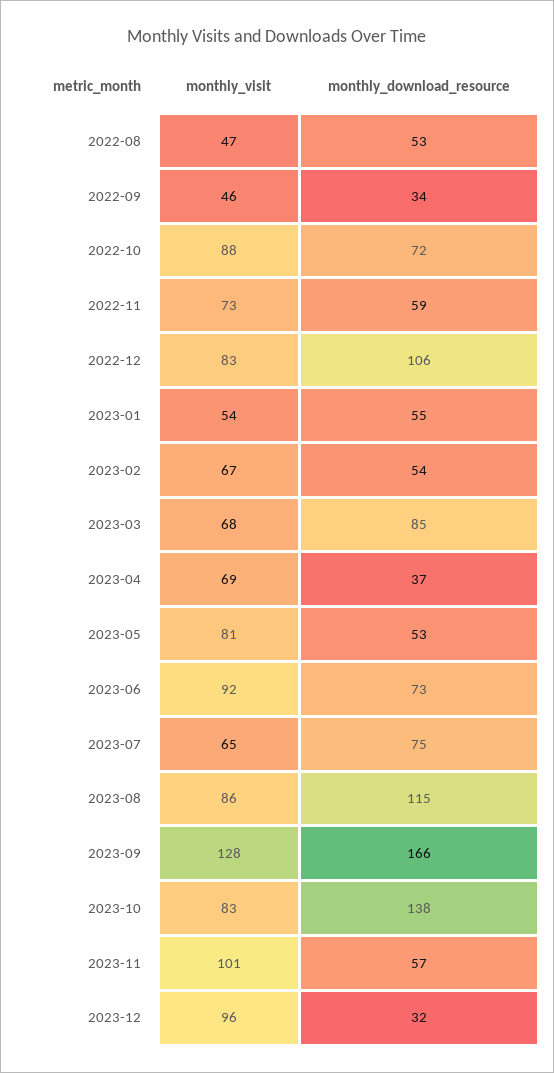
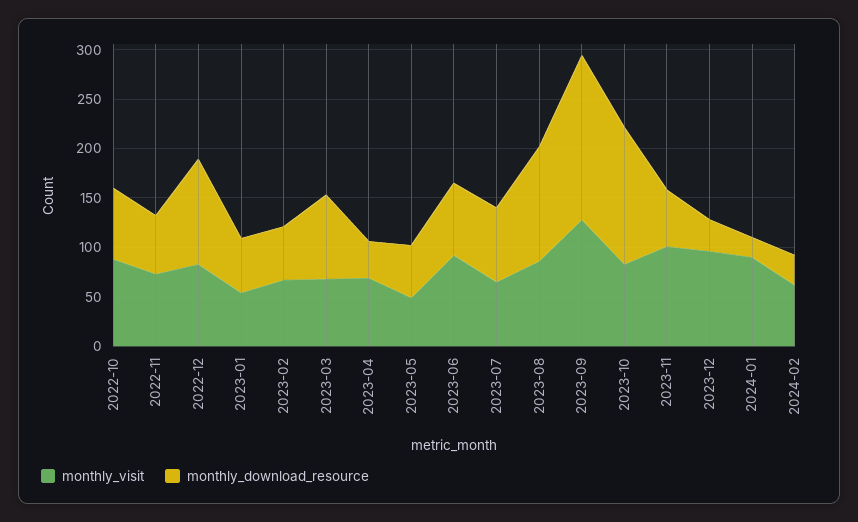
monthly_visit, 2022-08: 47 -> none
monthly_download_resource, 2022-08: 53 -> none
monthly_visit, 2022-09: 46 -> none
monthly_download_resource, 2022-09: 34 -> none
monthly_visit, 2023-05: 81 -> 50
monthly_visit, 2024-01: none -> 90
monthly_download_resource, 2024-01: none -> 20
monthly_visit, 2024-02: none -> 60
monthly_download_resource, 2024-02: none -> 30

